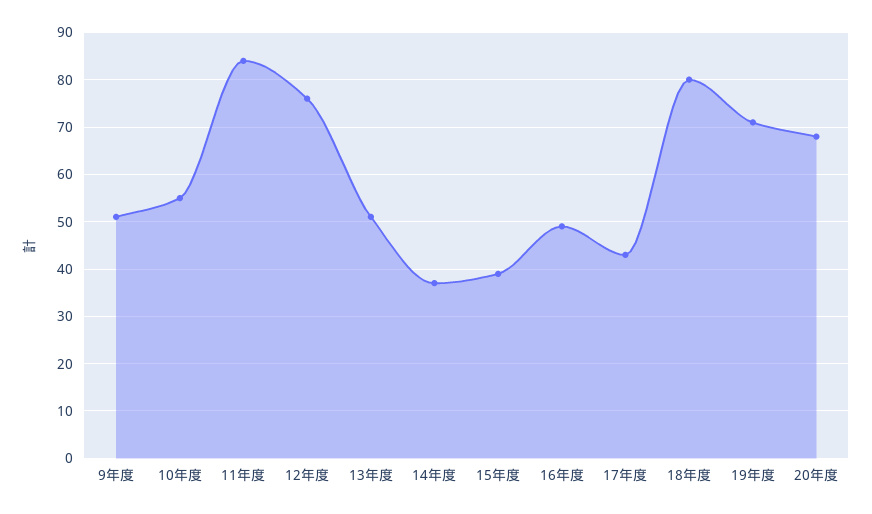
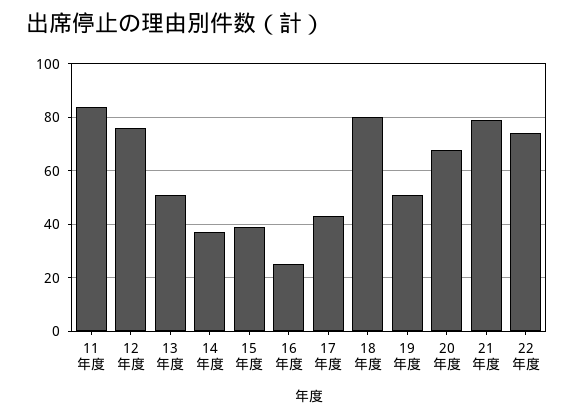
9年度: 50 -> none
10年度: 55 -> none
16年度: 50 -> 25
19年度: 70 -> 50
21年度: none -> 80
22年度: none -> 75

